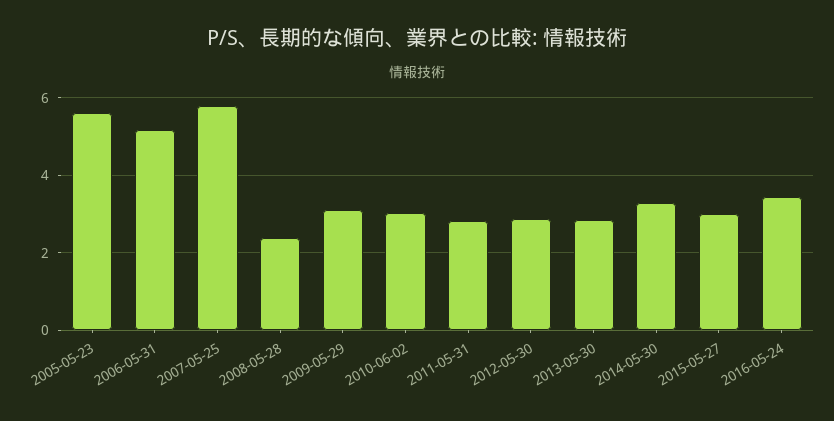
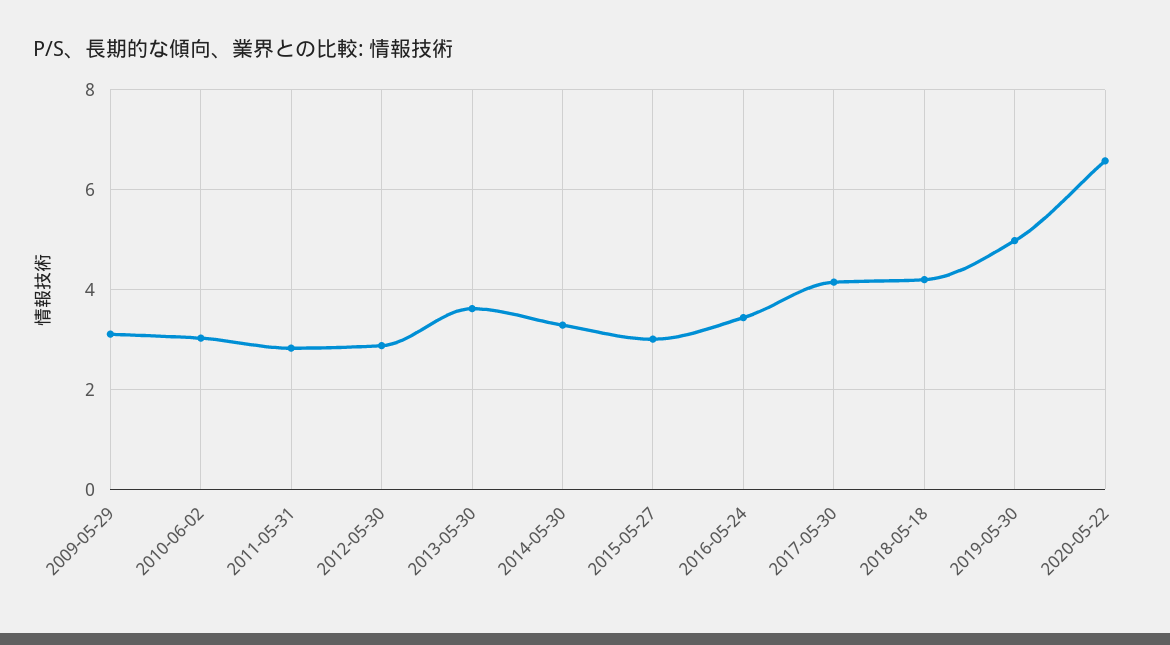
2005-05-23: 5.6 -> none
2006-05-31: 5.2 -> none
2007-05-25: 5.8 -> none
2008-05-28: 2.4 -> none
2013-05-30: 2.8 -> 3.6
2017-05-30: none -> 4.2
2018-05-18: none -> 4.2
2019-05-30: none -> 5
2020-05-22: none -> 6.6

